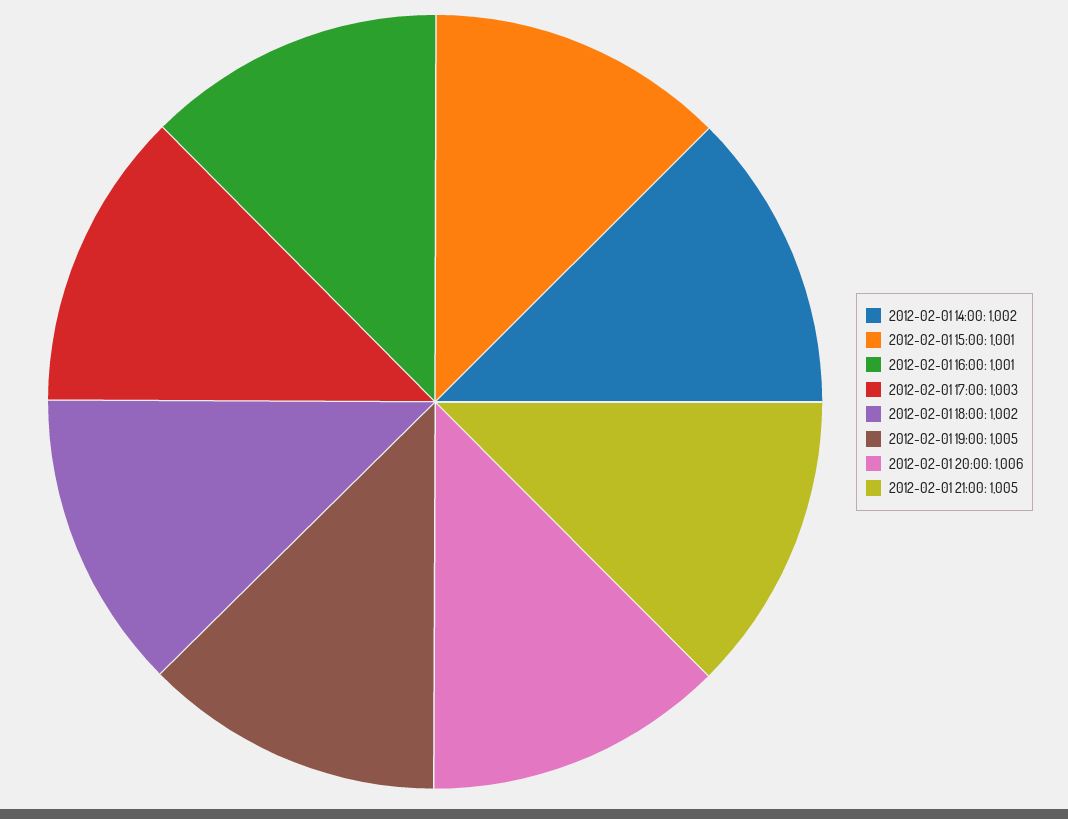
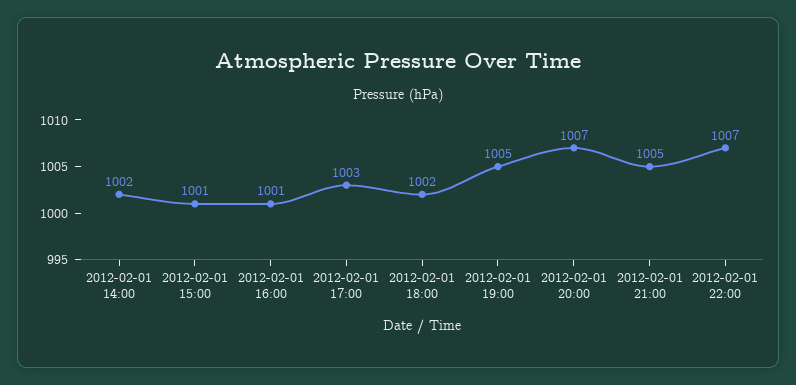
2012-02-01 20:00: 1006 -> 1007
2012-02-01 22:00: none -> 1007

